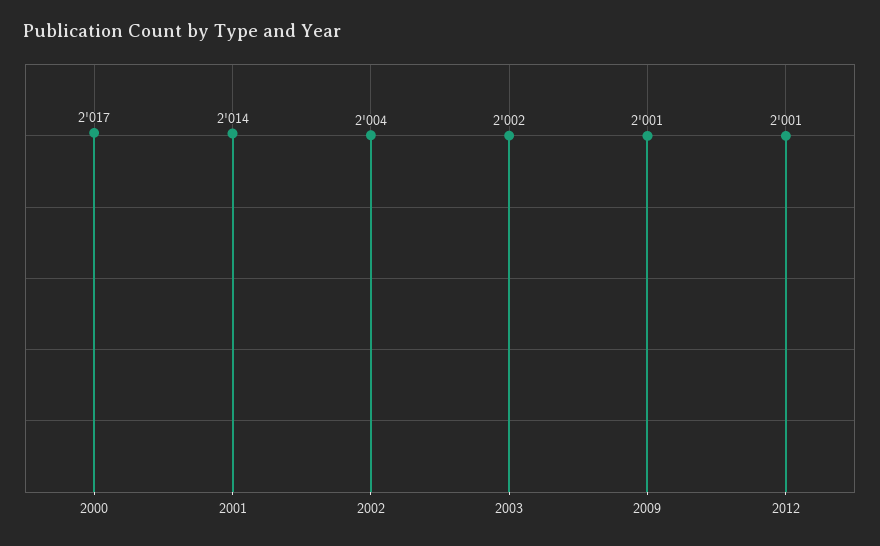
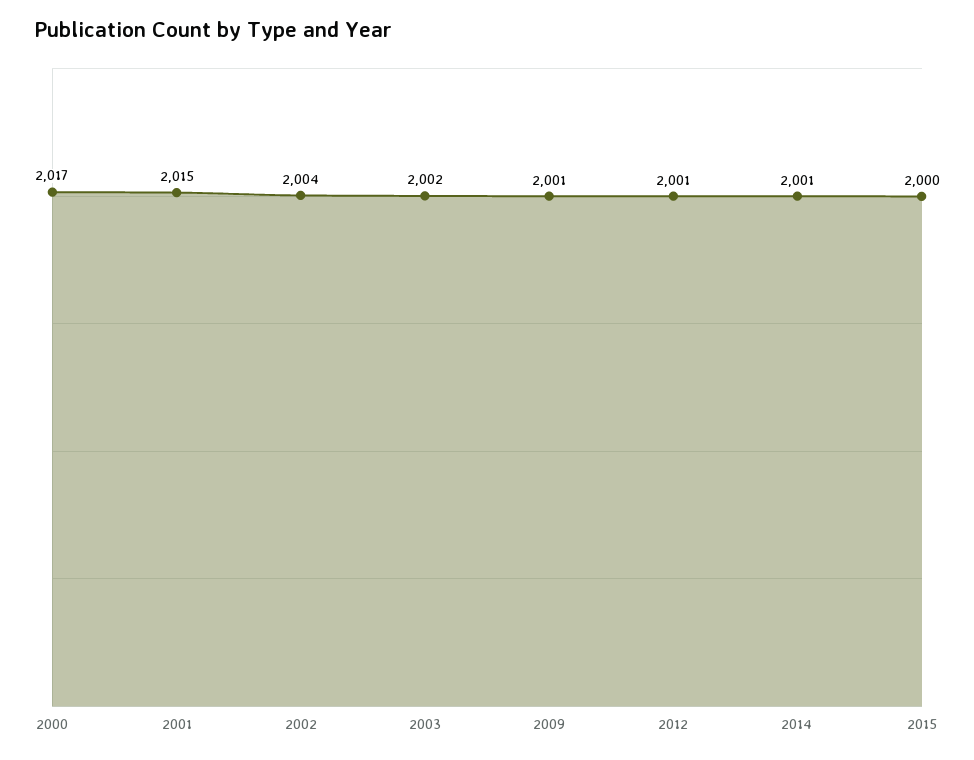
2001: 2014 -> 2015
2014: none -> 2001
2015: none -> 2000

